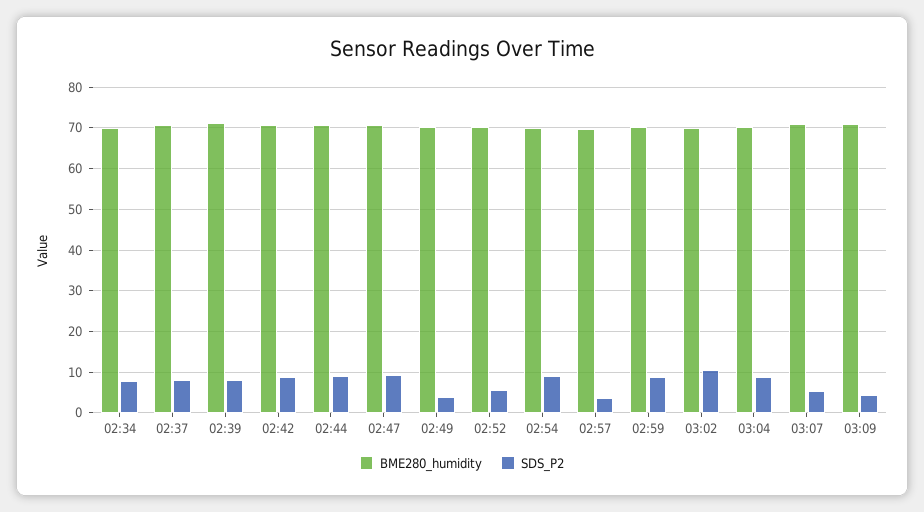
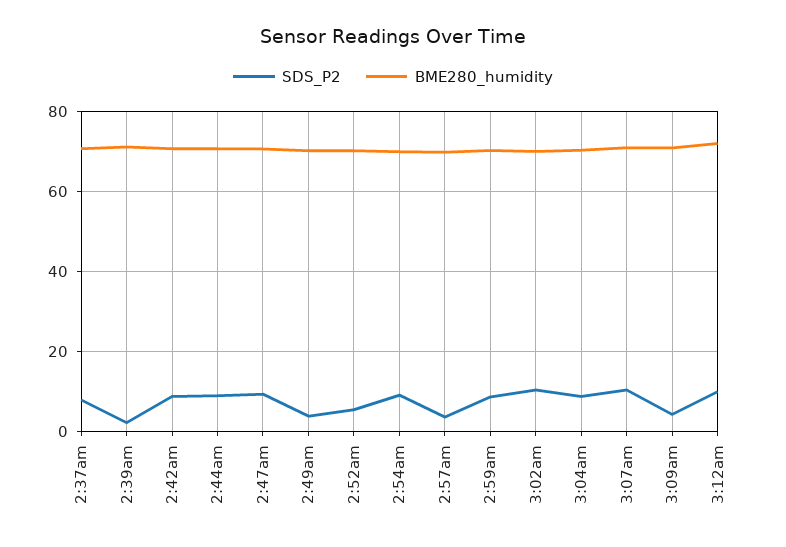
BME280_humidity, 02:34: 70 -> none
SDS_P2, 02:34: 8 -> none
SDS_P2, 02:39: 8 -> 2
SDS_P2, 03:07: 6 -> 10
SDS_P2, 3:12am: none -> 10
BME280_humidity, 3:12am: none -> 72

